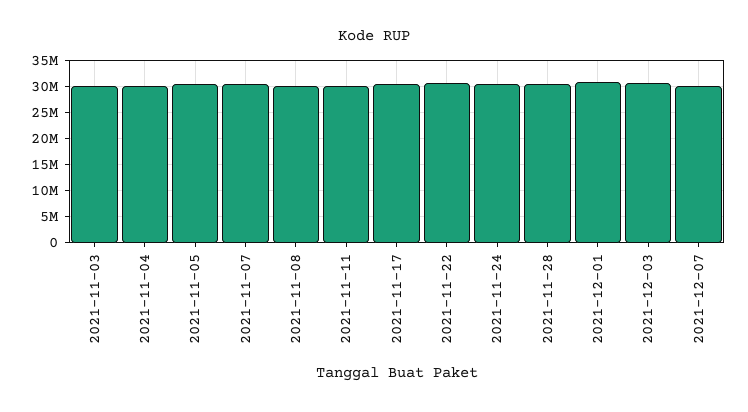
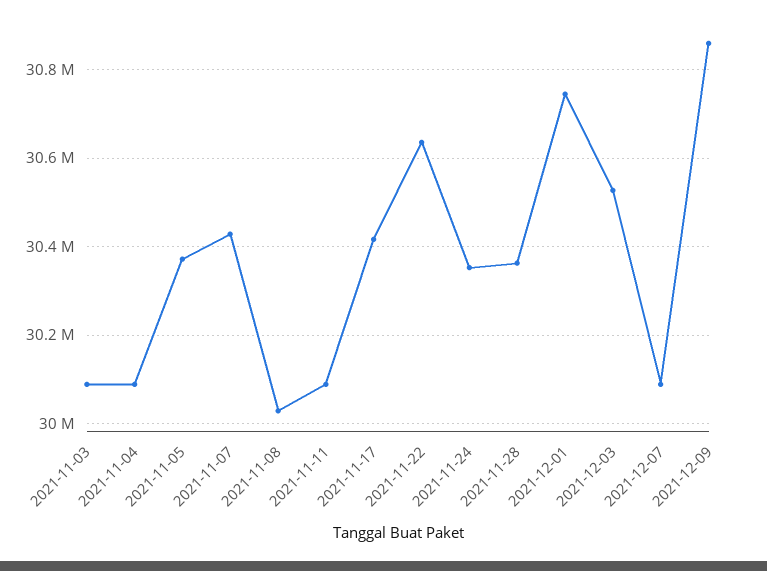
2021-12-09: none -> 30860000

